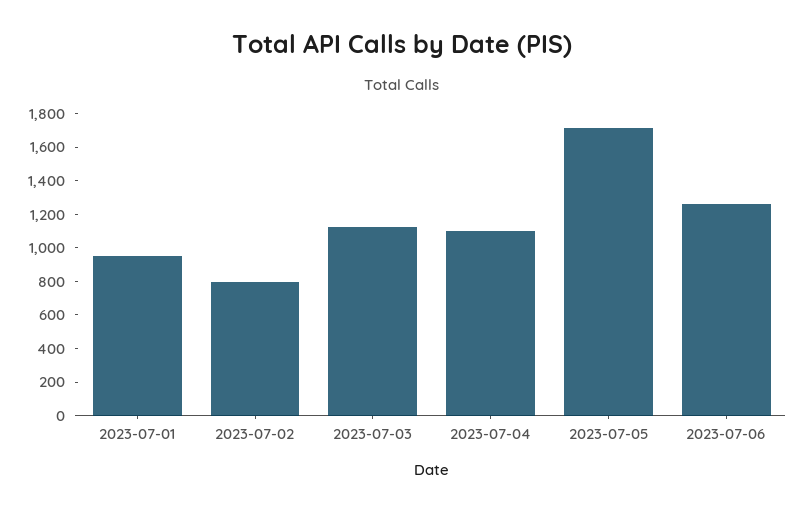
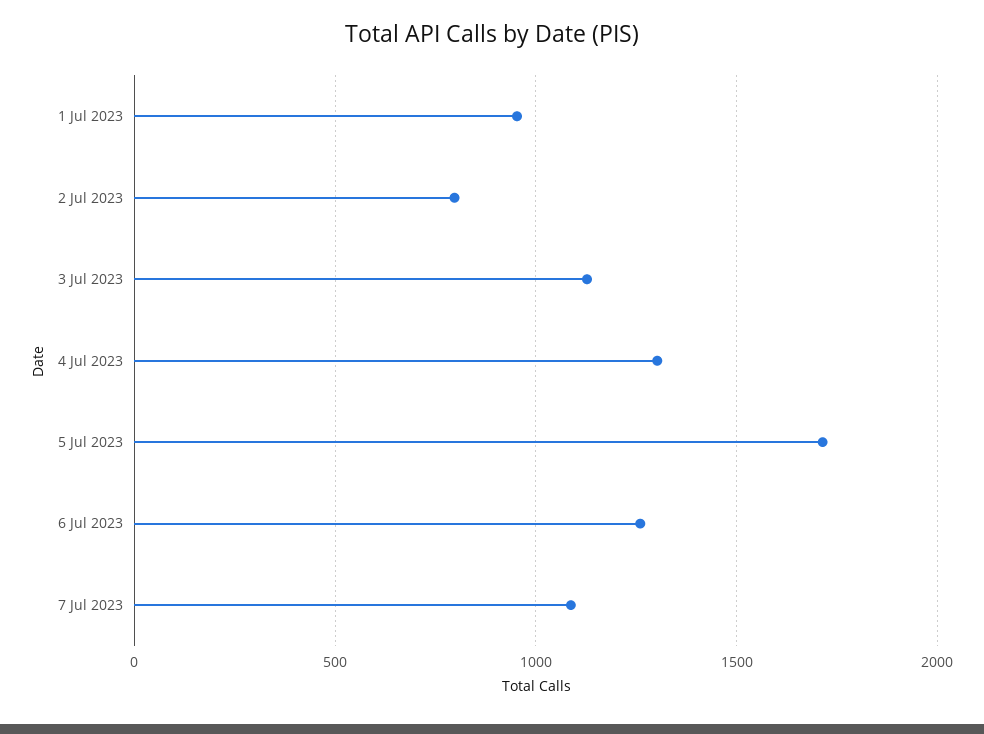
2023-07-04: 1100 -> 1300
7 Jul 2023: none -> 1100

